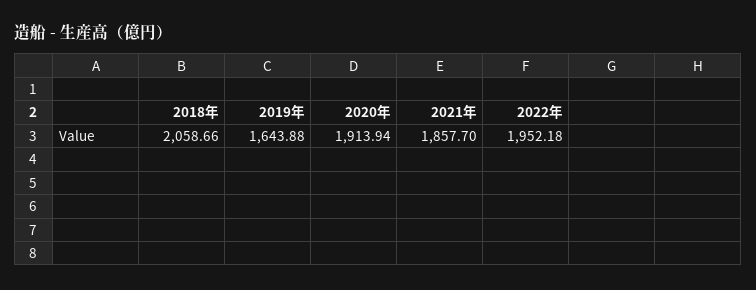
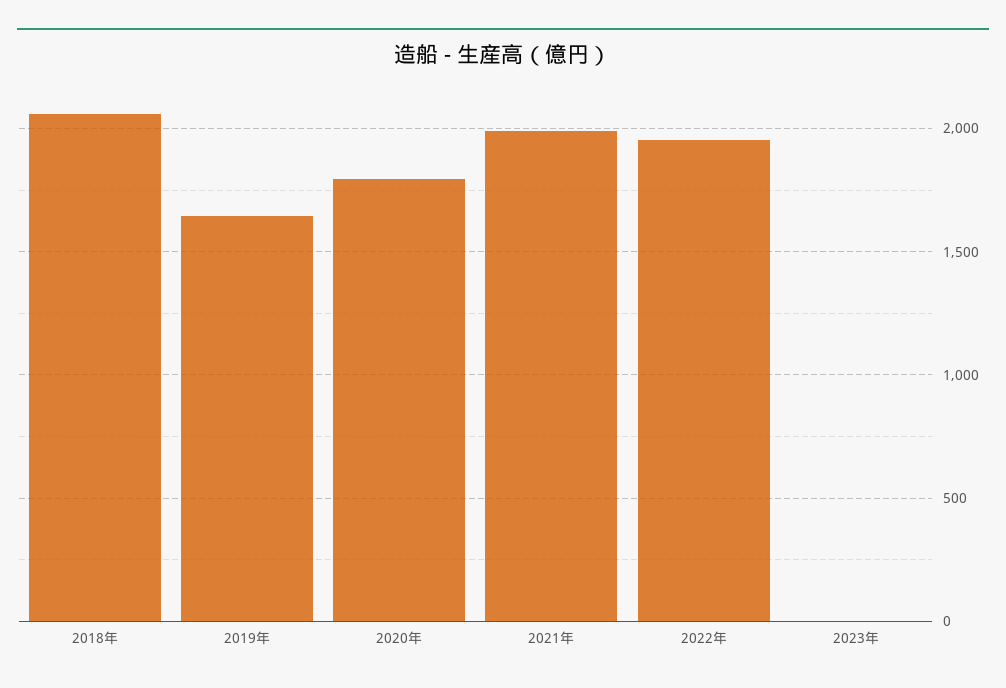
2020年: 1913.94 -> 1800
2021年: 1857.7 -> 2000
2023年: none -> 0

